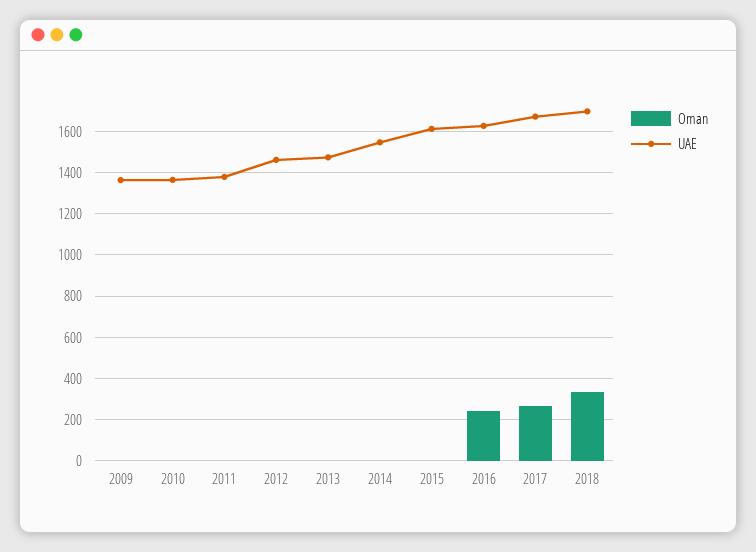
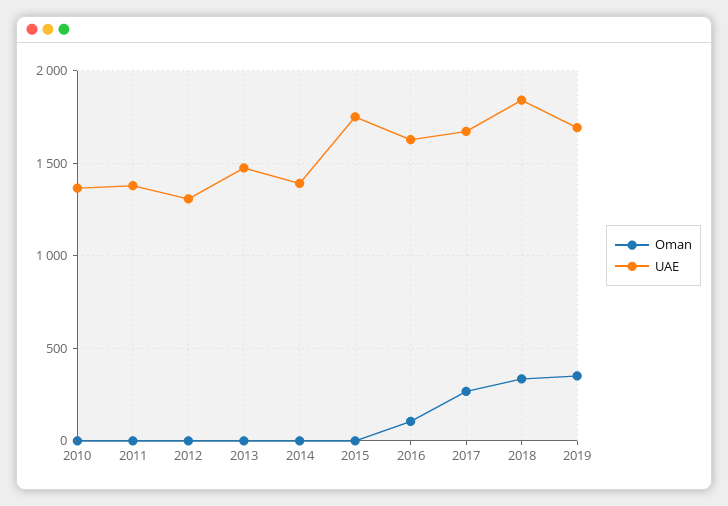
Oman, 2009: 0 -> none
UAE, 2009: 1350 -> none
UAE, 2012: 1450 -> 1300
UAE, 2014: 1550 -> 1400
UAE, 2015: 1600 -> 1750
Oman, 2016: 250 -> 100
UAE, 2018: 1700 -> 1850
Oman, 2019: none -> 350
UAE, 2019: none -> 1700

